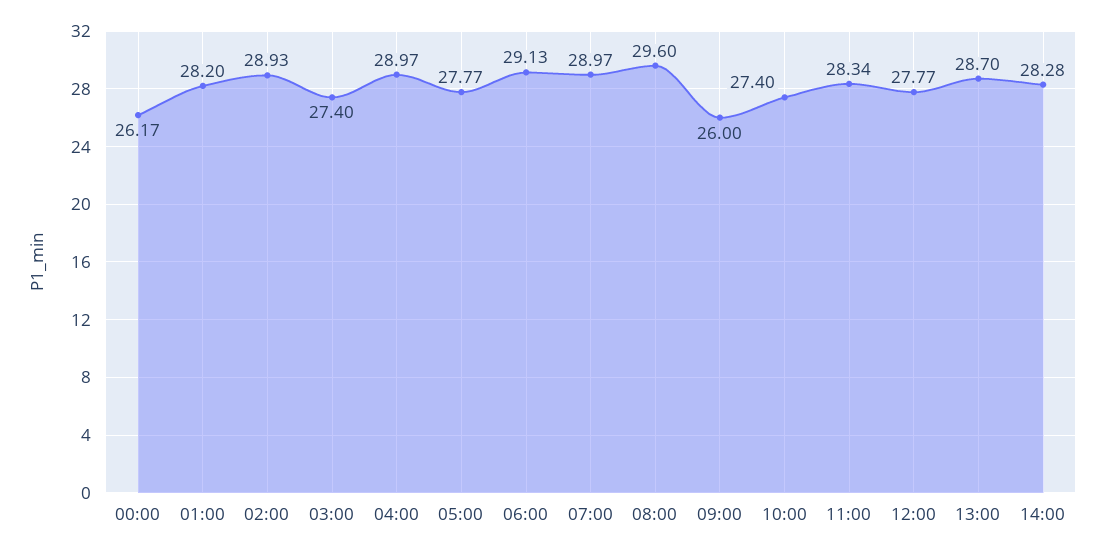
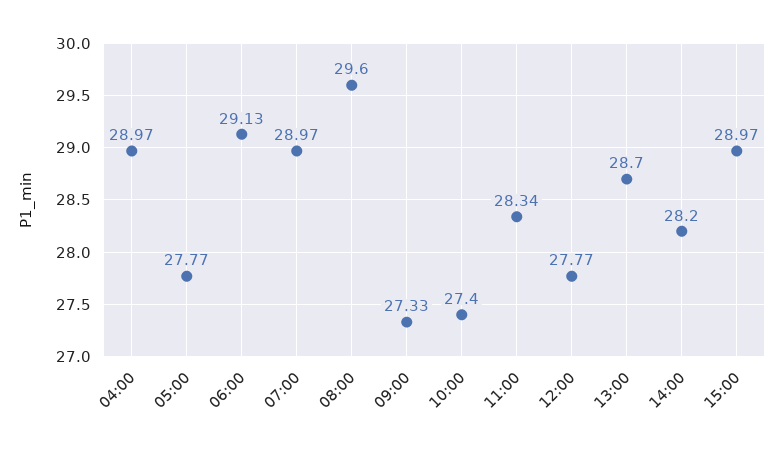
00:00: 26.17 -> none
01:00: 28.2 -> none
02:00: 28.93 -> none
03:00: 27.4 -> none
09:00: 26 -> 27.33
14:00: 28.28 -> 28.2
15:00: none -> 28.97

